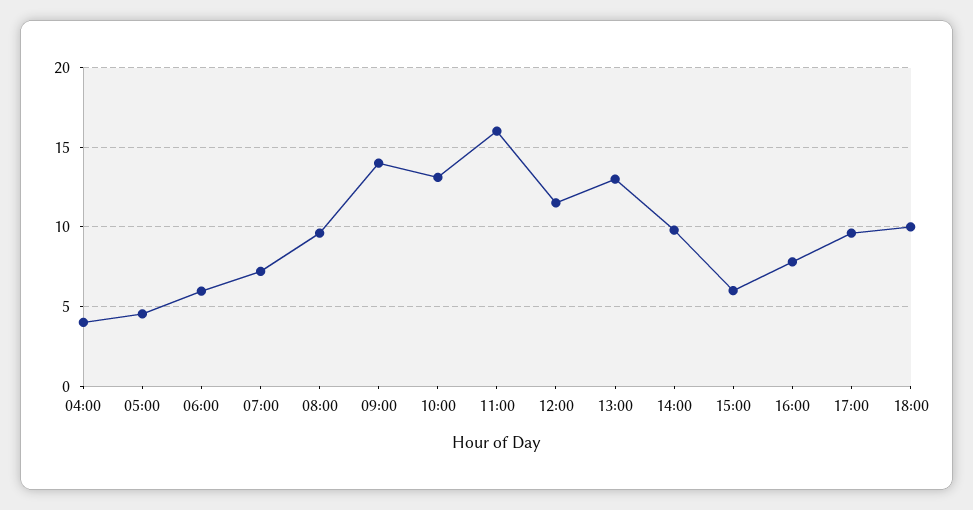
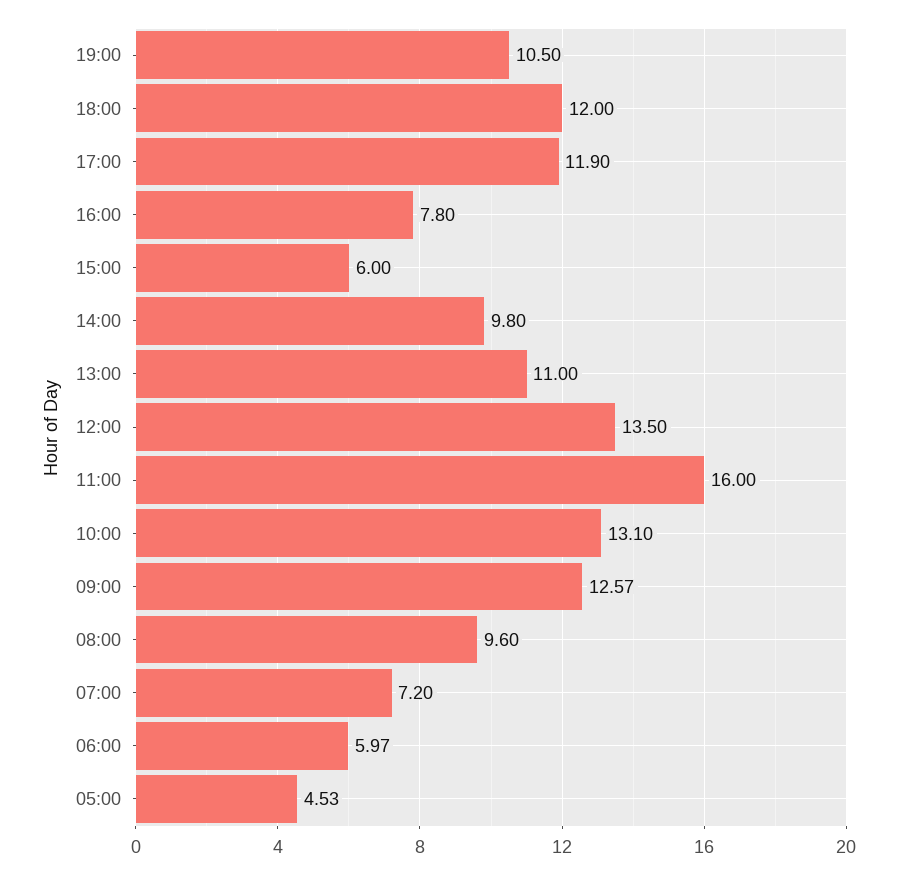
04:00: 4 -> none
09:00: 14 -> 12.57
12:00: 11.5 -> 13.5
13:00: 13 -> 11
17:00: 9.5 -> 11.9
18:00: 10 -> 12
19:00: none -> 10.5

